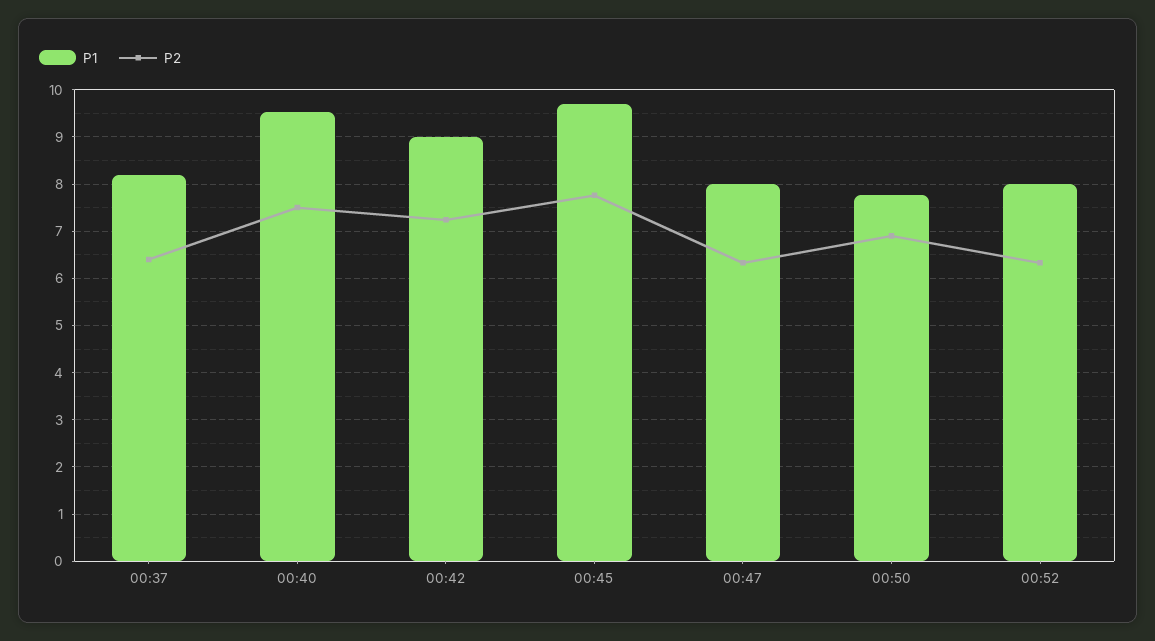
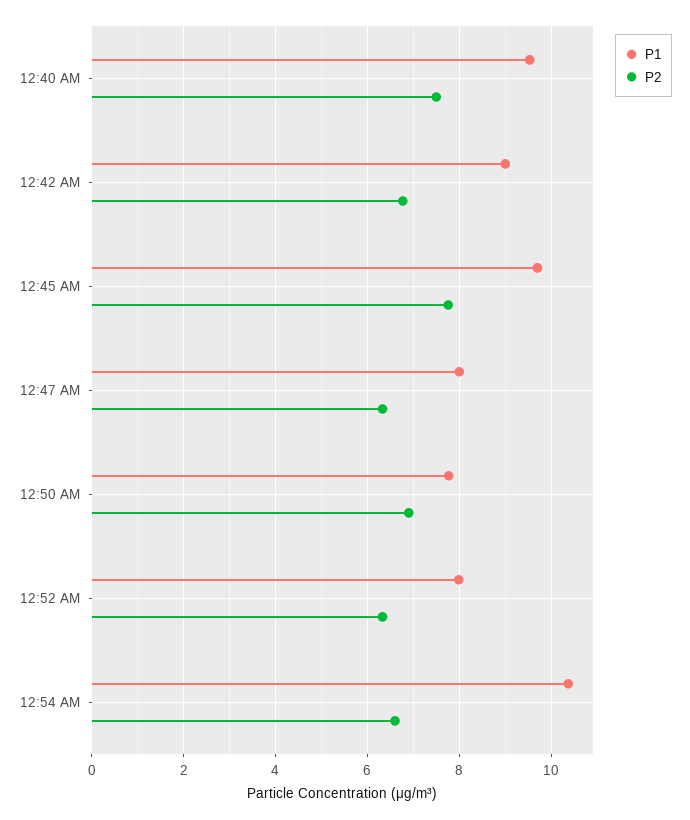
P1, 00:37: 8.2 -> none
P2, 00:37: 6.4 -> none
P2, 00:42: 7.2 -> 6.8
P1, 12:54 AM: none -> 10.4
P2, 12:54 AM: none -> 6.6

